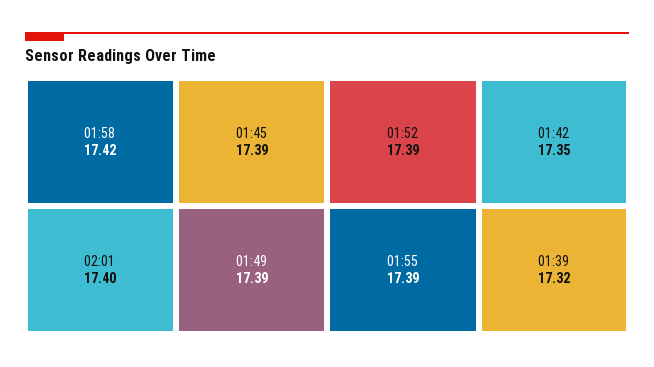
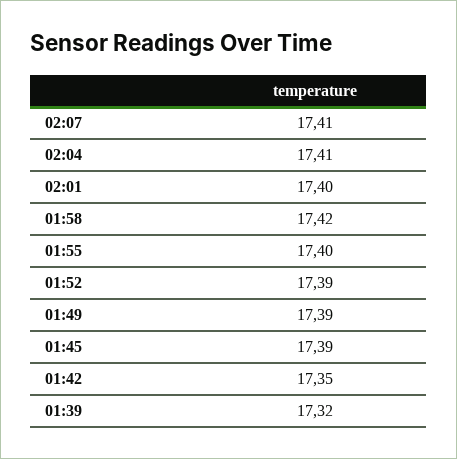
01:55: 17.39 -> 17.4
02:07: none -> 17.41
02:04: none -> 17.41

